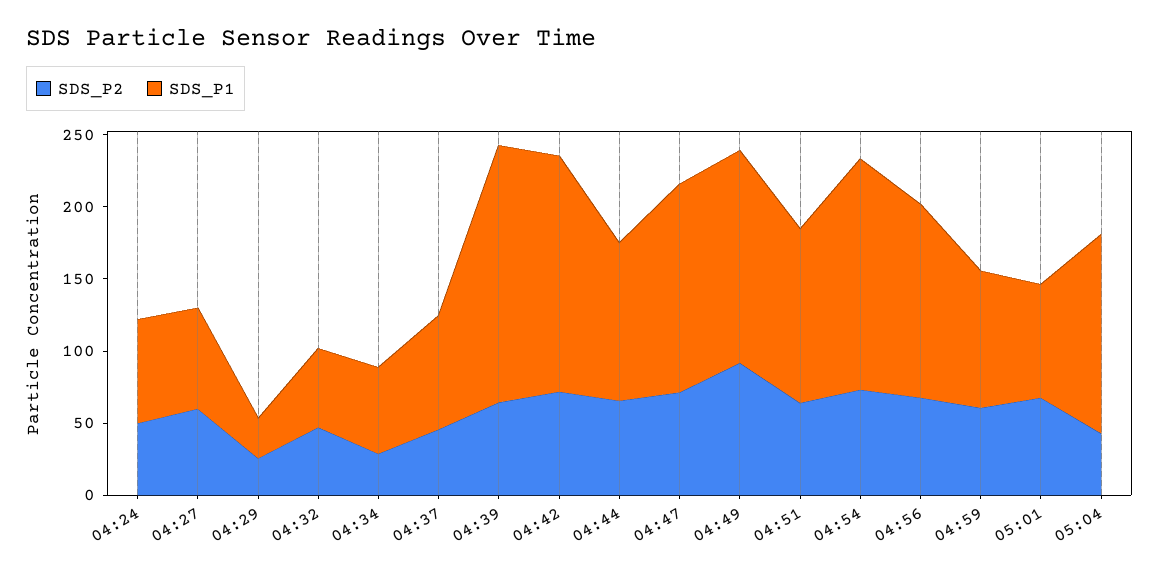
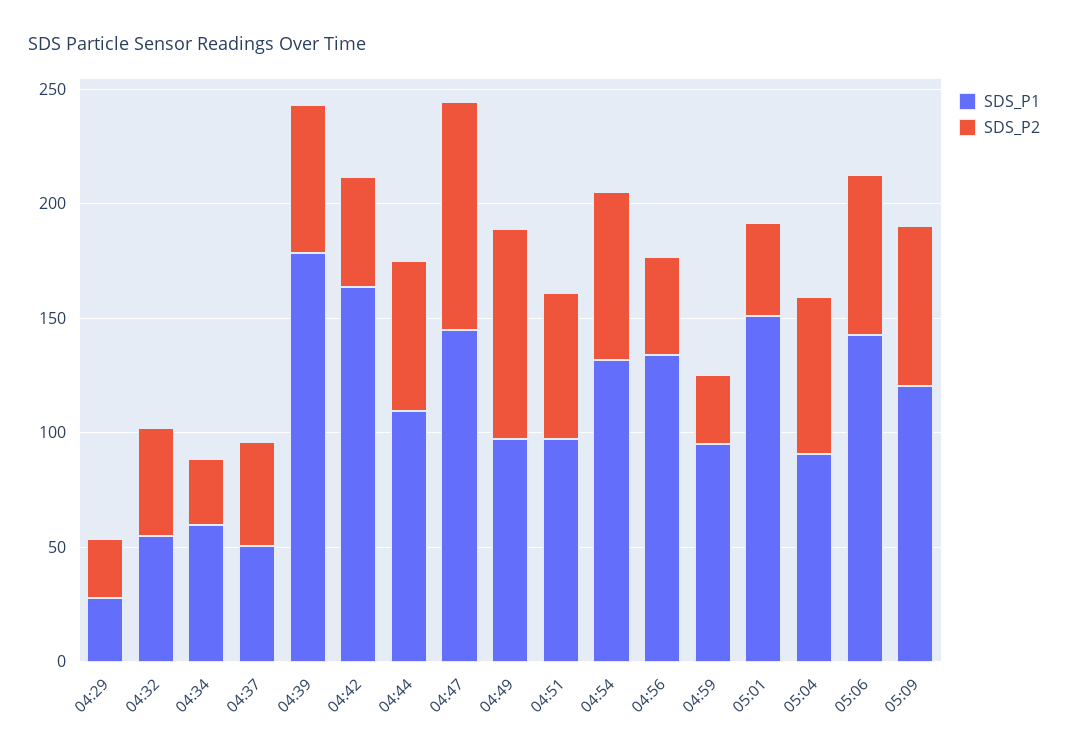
SDS_P2, 04:24: 50 -> none
SDS_P1, 04:24: 70 -> none
SDS_P2, 04:27: 60 -> none
SDS_P1, 04:27: 70 -> none
SDS_P1, 04:37: 80 -> 50
SDS_P2, 04:42: 70 -> 50
SDS_P2, 04:47: 70 -> 100
SDS_P1, 04:49: 150 -> 100
SDS_P1, 04:51: 120 -> 100
SDS_P1, 04:54: 160 -> 130
SDS_P2, 04:56: 70 -> 40
SDS_P2, 04:59: 60 -> 30
SDS_P2, 05:01: 70 -> 40
SDS_P1, 05:01: 80 -> 150
SDS_P2, 05:04: 40 -> 70
SDS_P1, 05:04: 140 -> 90
SDS_P1, 05:06: none -> 140
SDS_P2, 05:06: none -> 70
SDS_P1, 05:09: none -> 120
SDS_P2, 05:09: none -> 70

